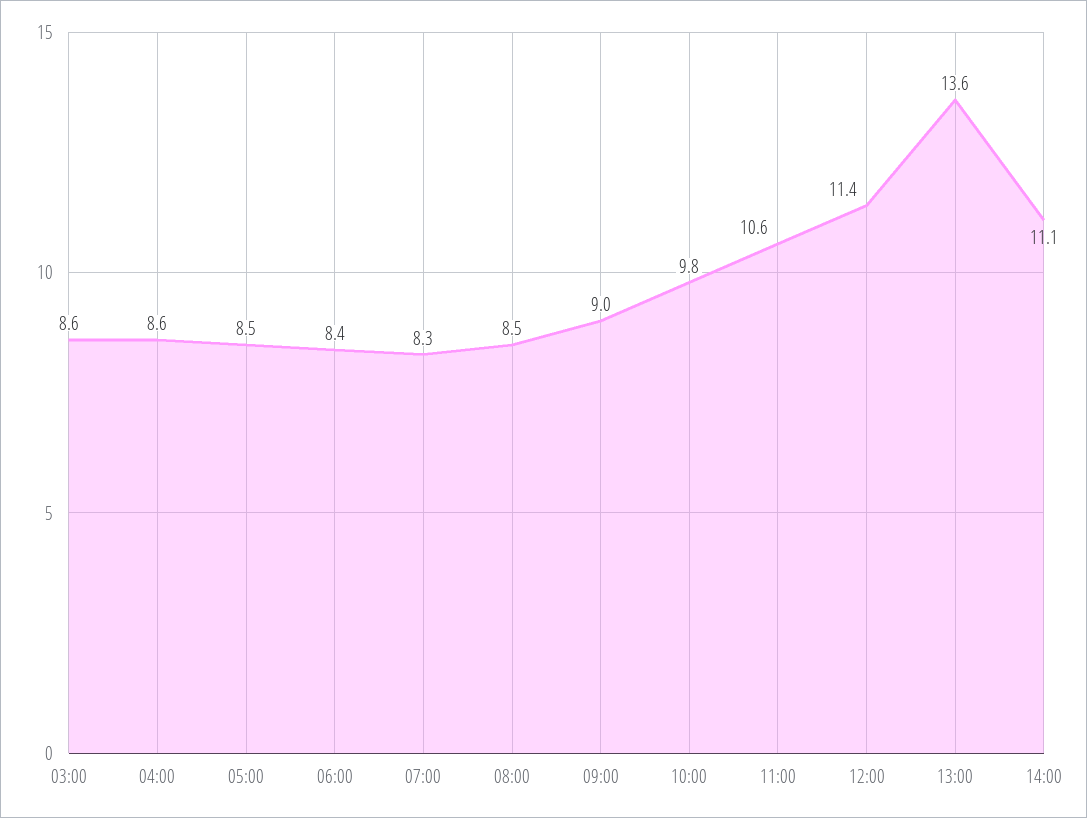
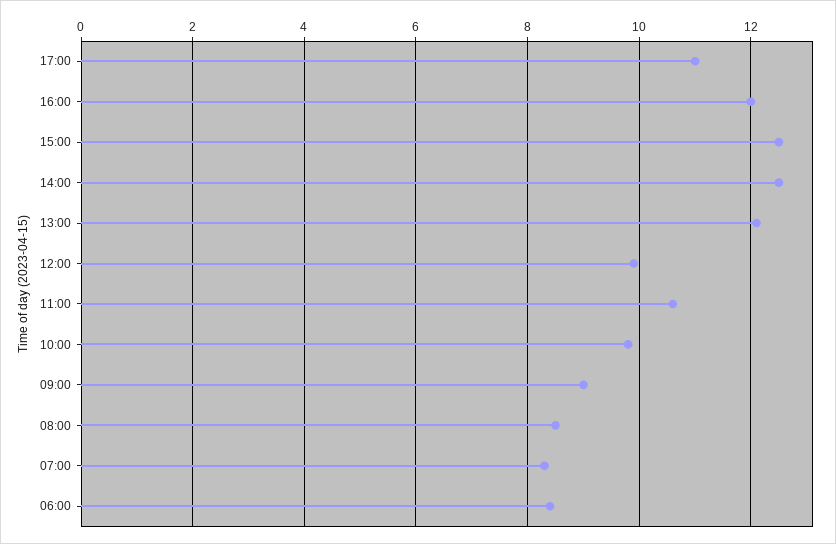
03:00: 8.6 -> none
04:00: 8.6 -> none
05:00: 8.5 -> none
12:00: 11.4 -> 10
13:00: 13.6 -> 12
14:00: 11.1 -> 12.5
17:00: none -> 11
16:00: none -> 12
15:00: none -> 12.5

